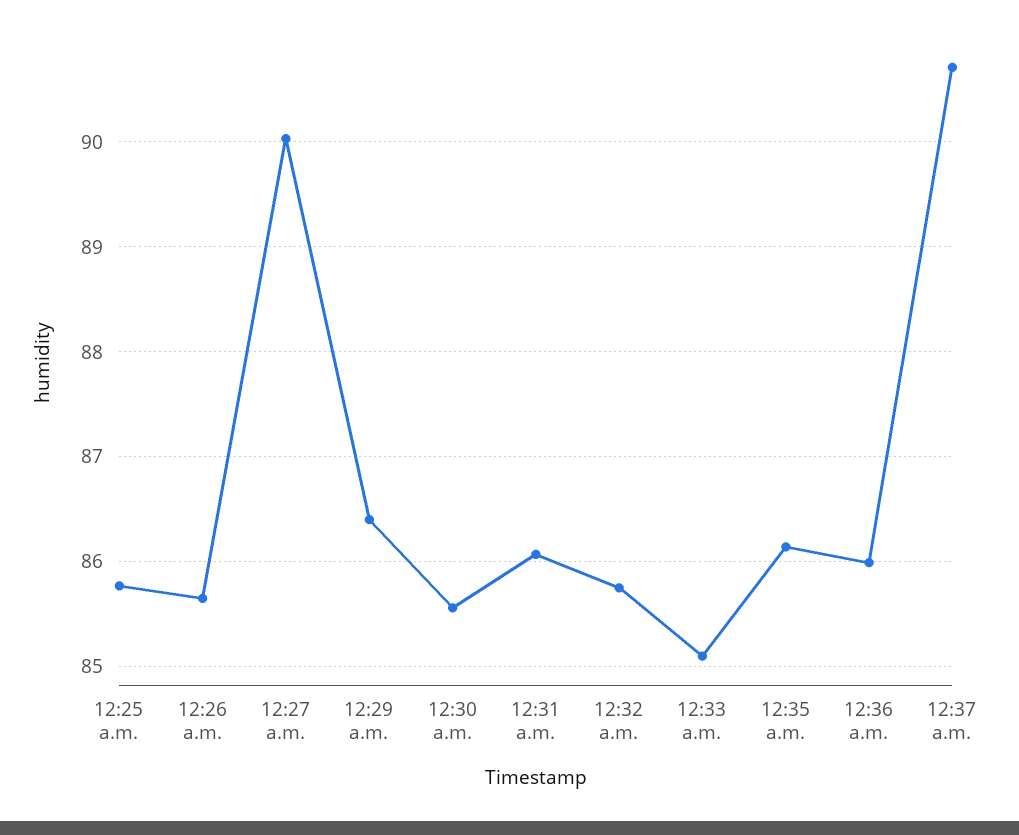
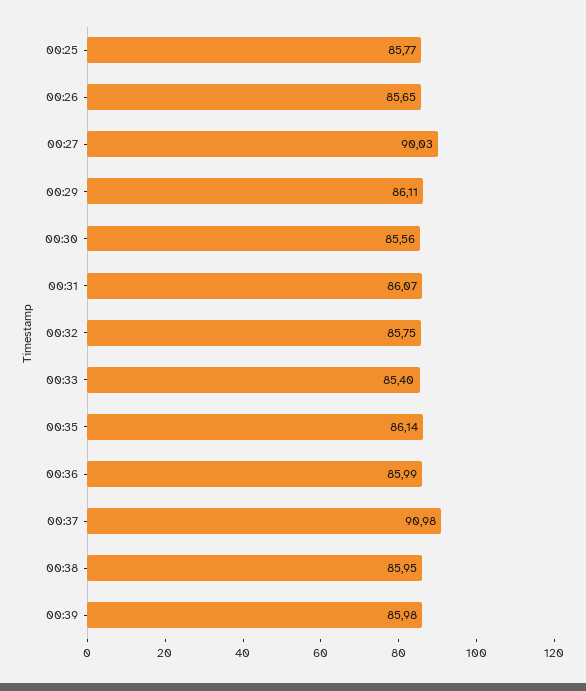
12:29 a.m.: 86.4 -> 86.11
12:33 a.m.: 85.1 -> 85.4
12:37 a.m.: 90.7 -> 90.98
00:38: none -> 85.95
00:39: none -> 85.98

